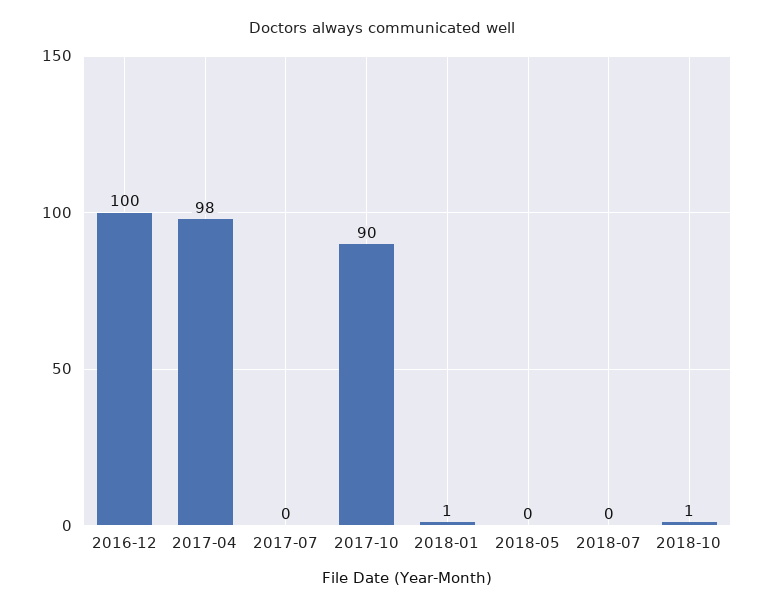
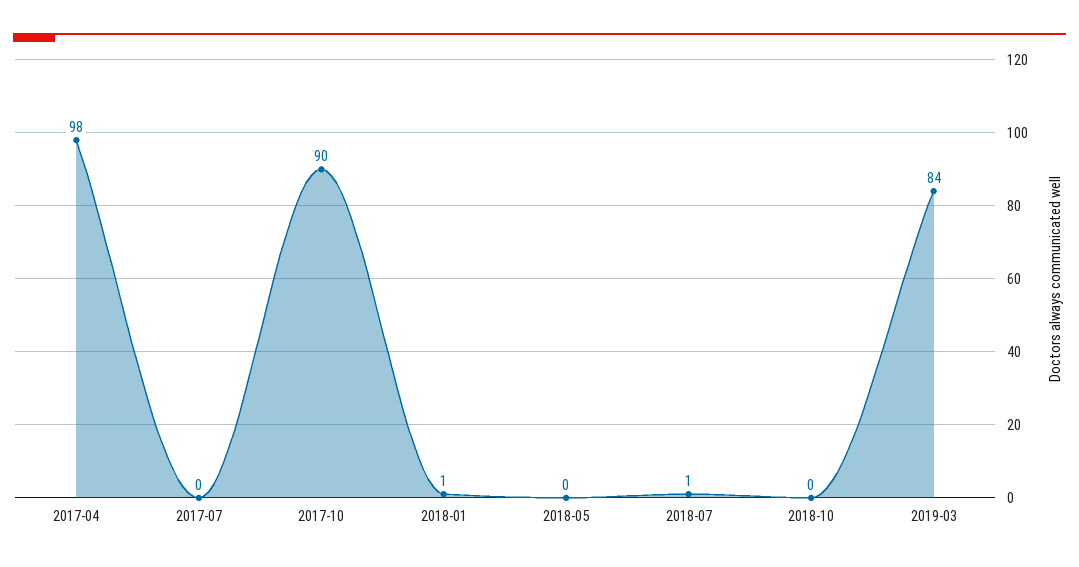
2016-12: 100 -> none
2018-07: 0 -> 1
2018-10: 1 -> 0
2019-03: none -> 84

